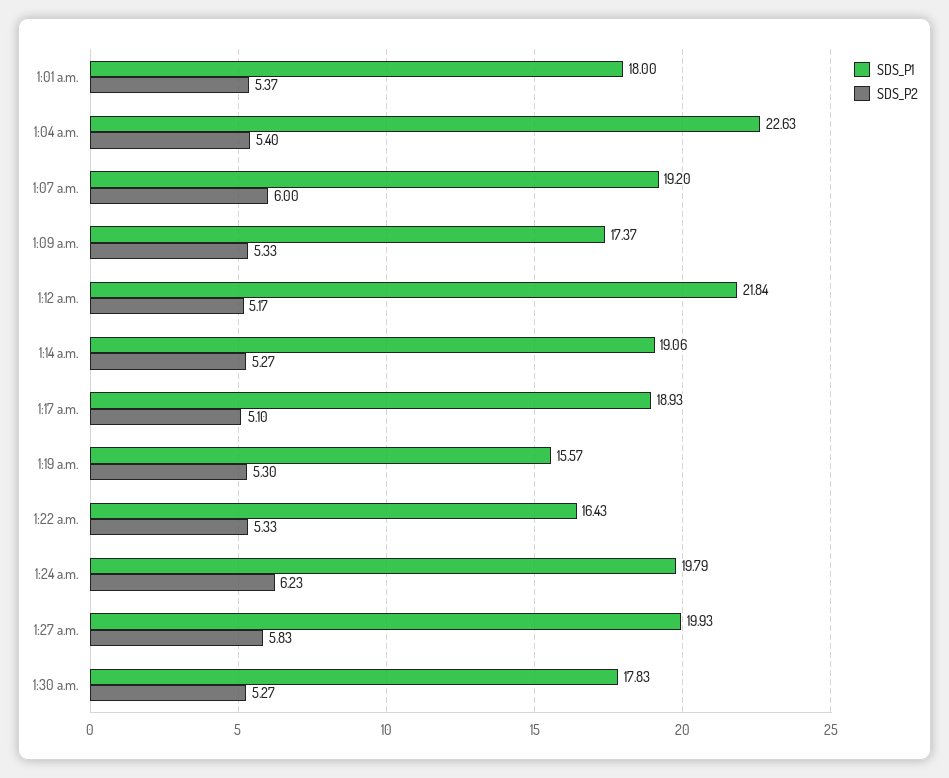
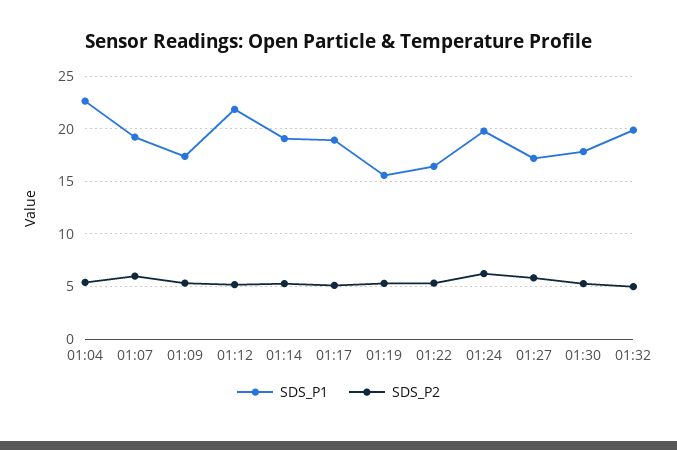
SDS_P1, 1:01 a.m.: 18 -> none
SDS_P2, 1:01 a.m.: 5.37 -> none
SDS_P1, 1:27 a.m.: 19.93 -> 17
SDS_P1, 01:32: none -> 20
SDS_P2, 01:32: none -> 5

